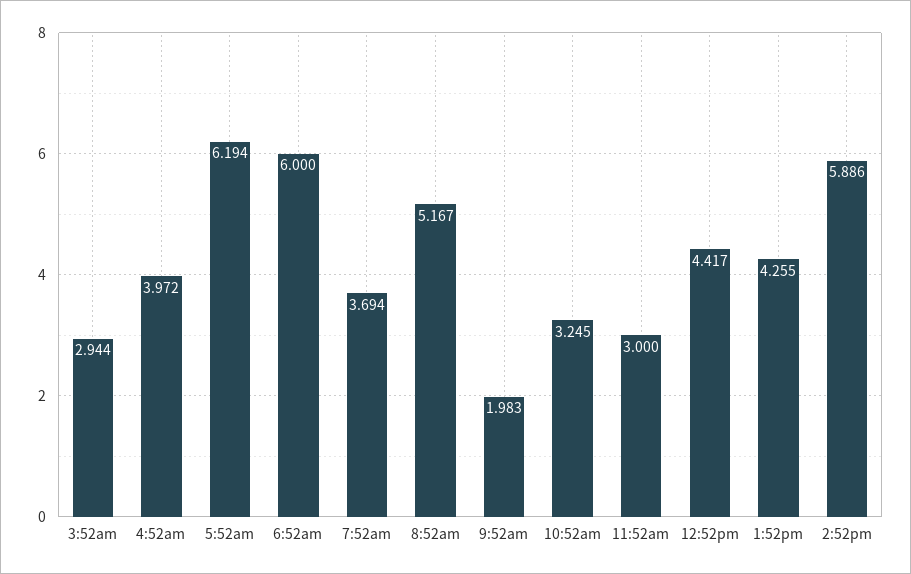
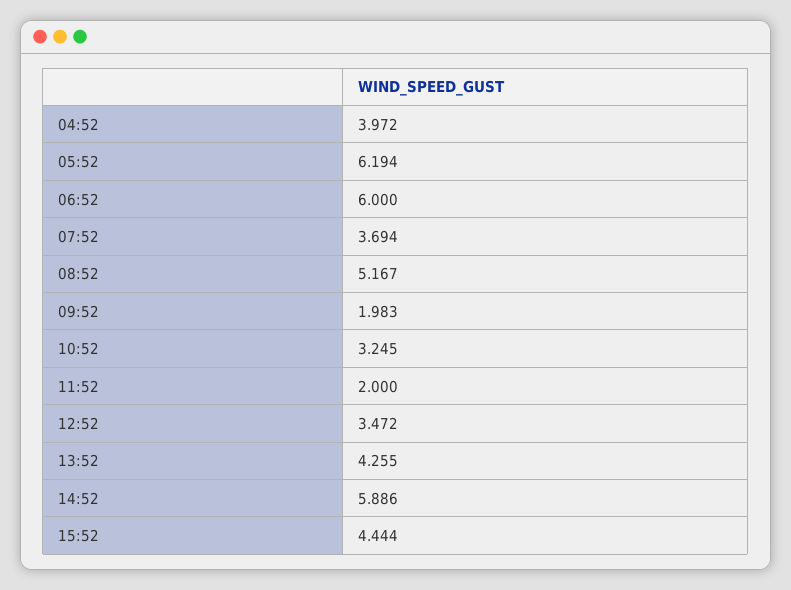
3:52am: 2.944 -> none
11:52am: 3 -> 2
12:52pm: 4.417 -> 3.472
15:52: none -> 4.444

